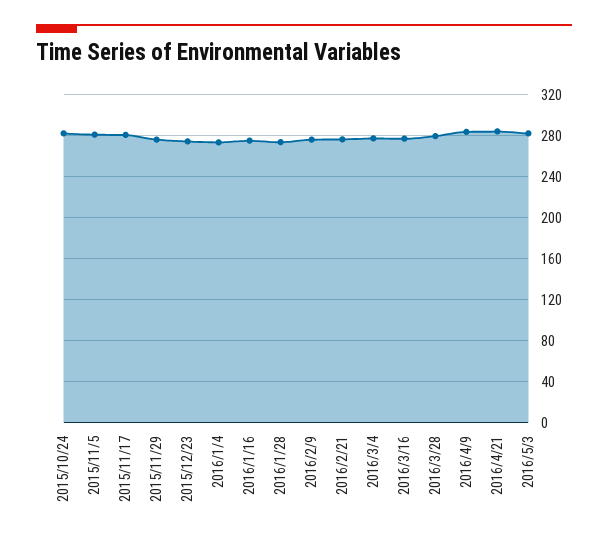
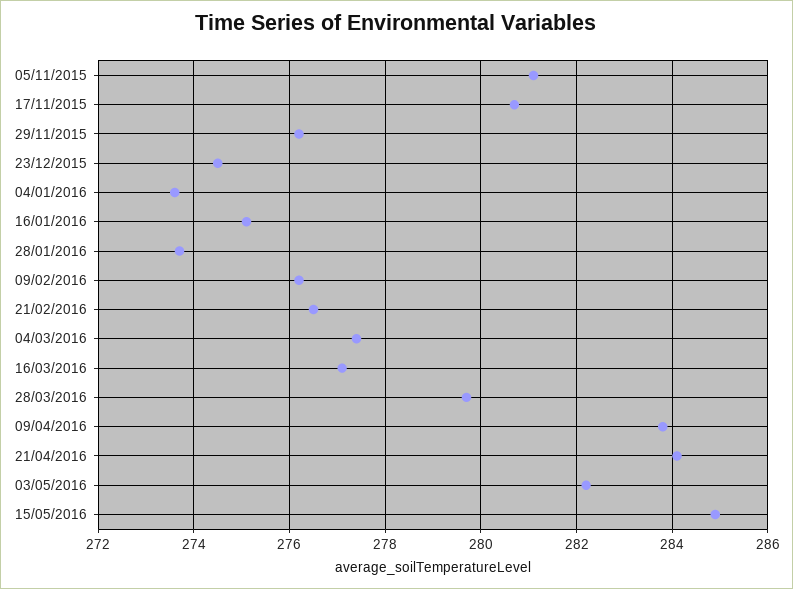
2015/10/24: 280 -> none
15/05/2016: none -> 285

